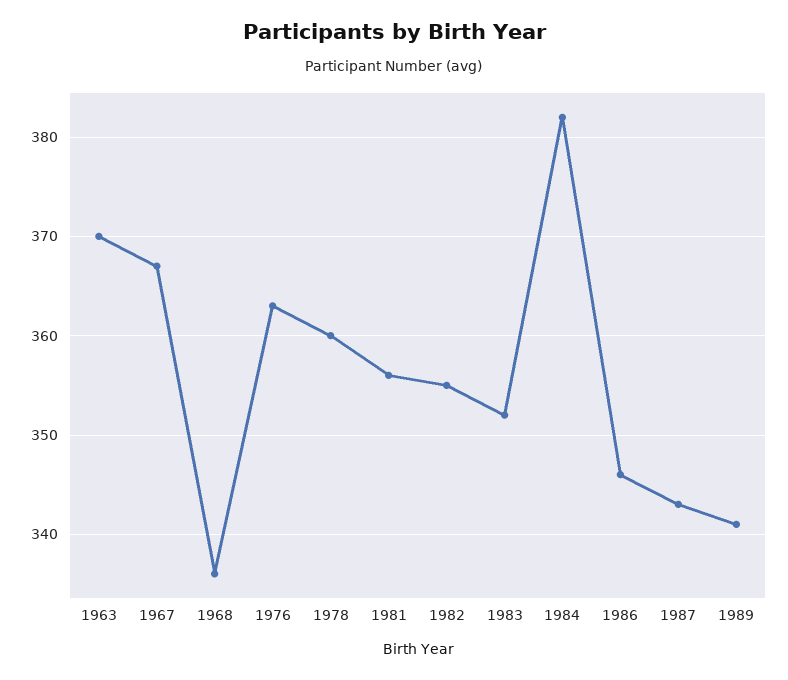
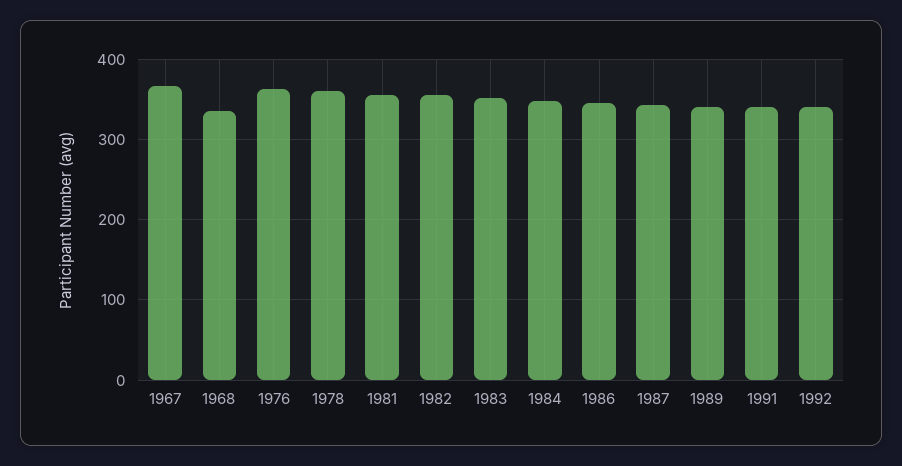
1963: 370 -> none
1984: 382 -> 350
1991: none -> 340
1992: none -> 340

